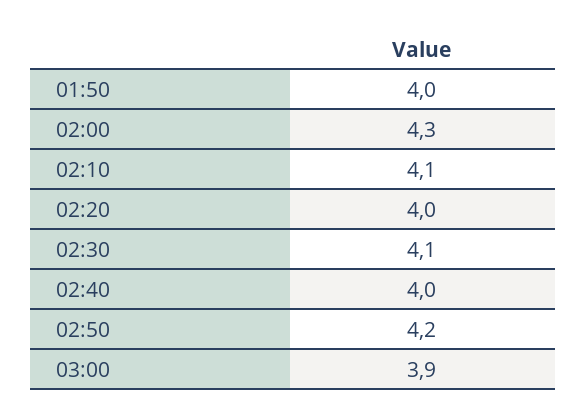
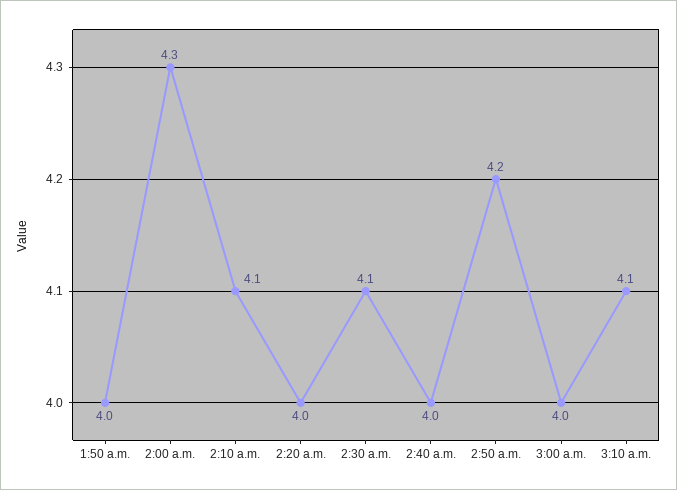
03:00: 3.9 -> 4
3:10 a.m.: none -> 4.1

